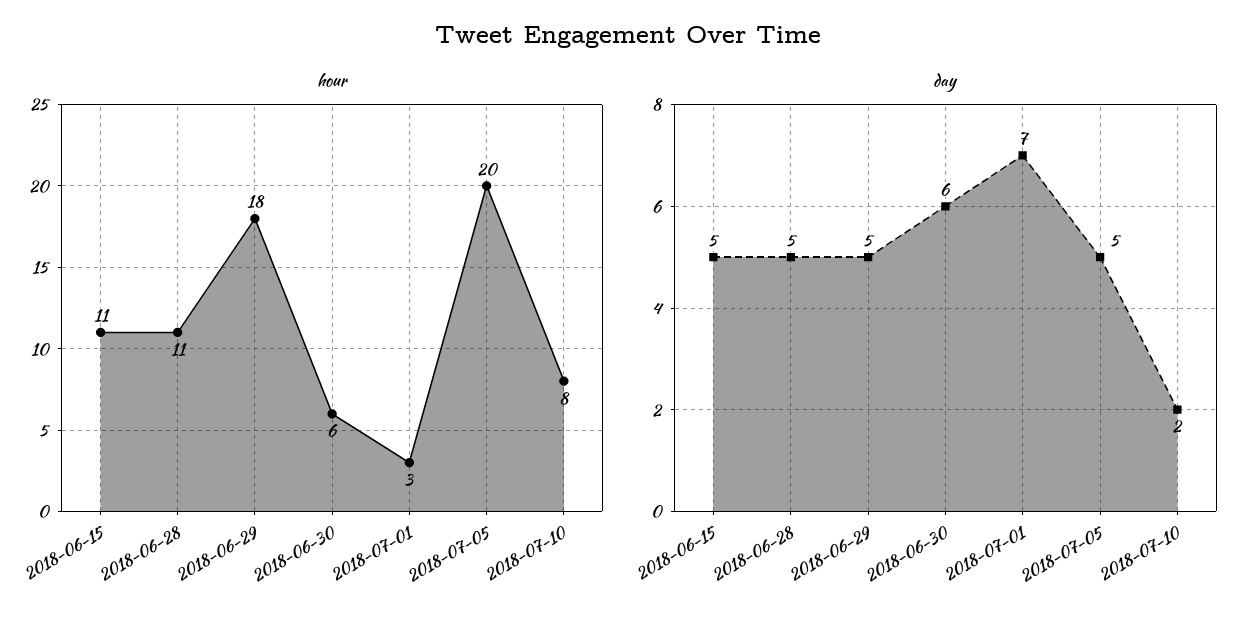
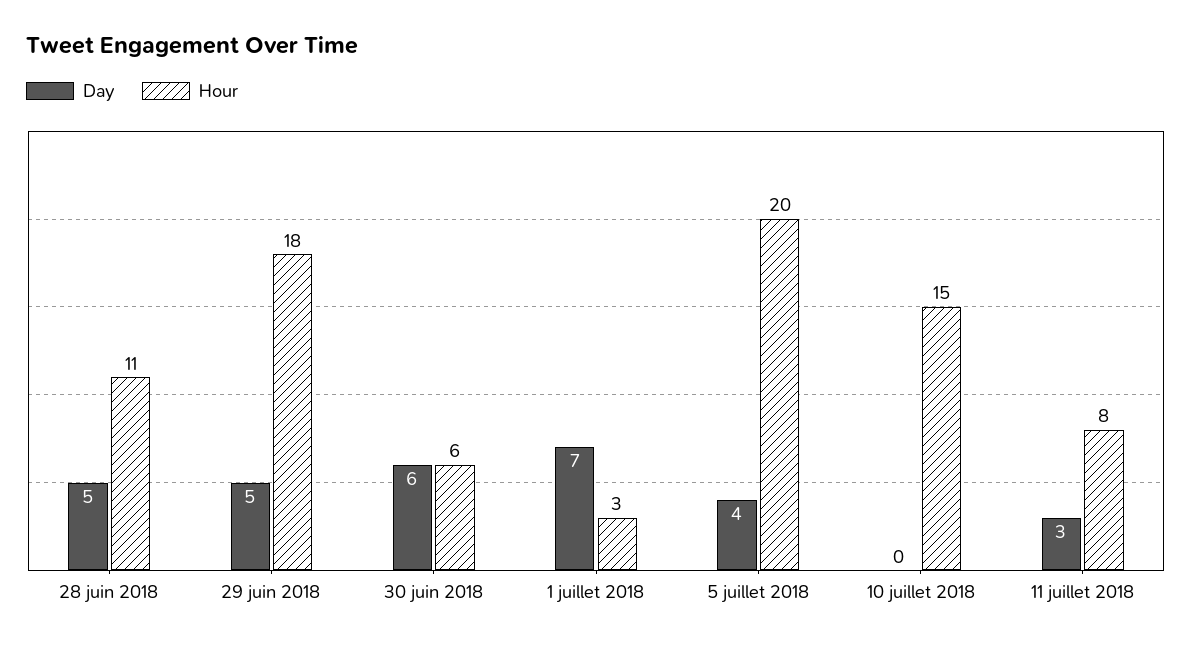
hour, 2018-06-15: 11 -> none
hour, 2018-07-10: 8 -> 15
day, 2018-06-15: 5 -> none
day, 2018-07-05: 5 -> 4
day, 2018-07-10: 2 -> 0
day, 11 juillet 2018: none -> 3
hour, 11 juillet 2018: none -> 8

